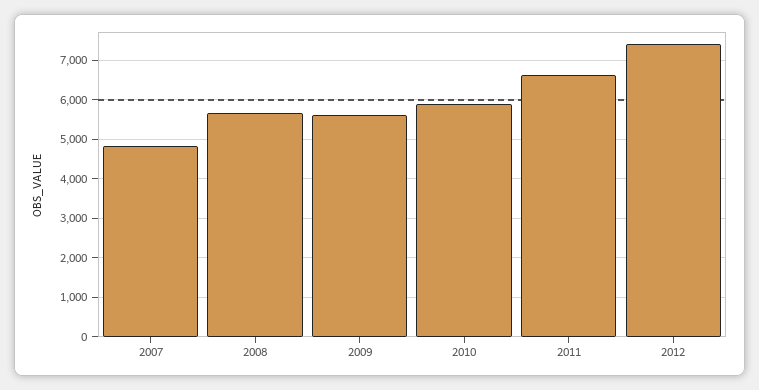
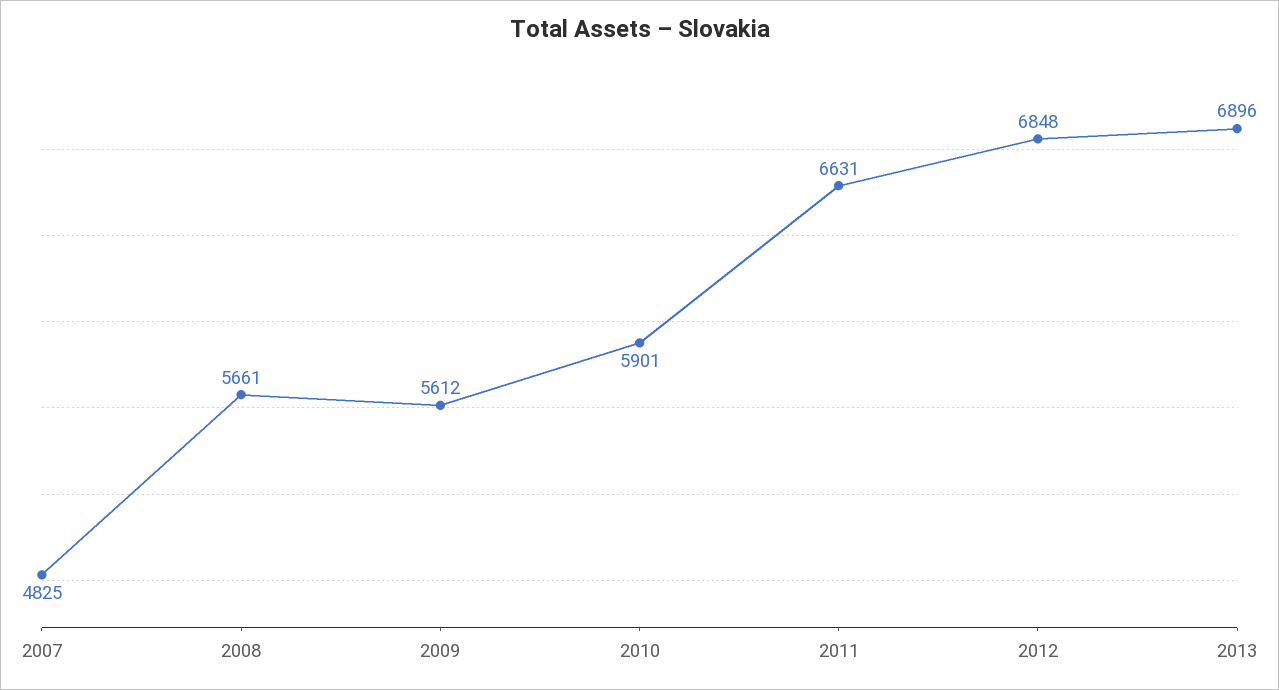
2012: 7400 -> 6848
2013: none -> 6896

